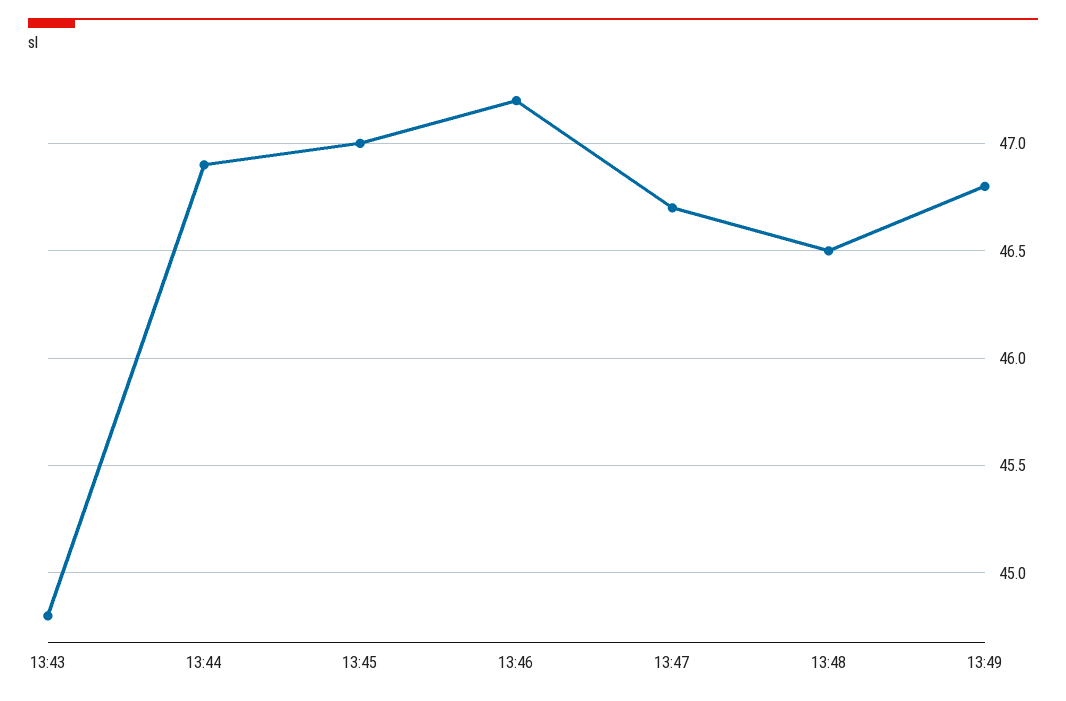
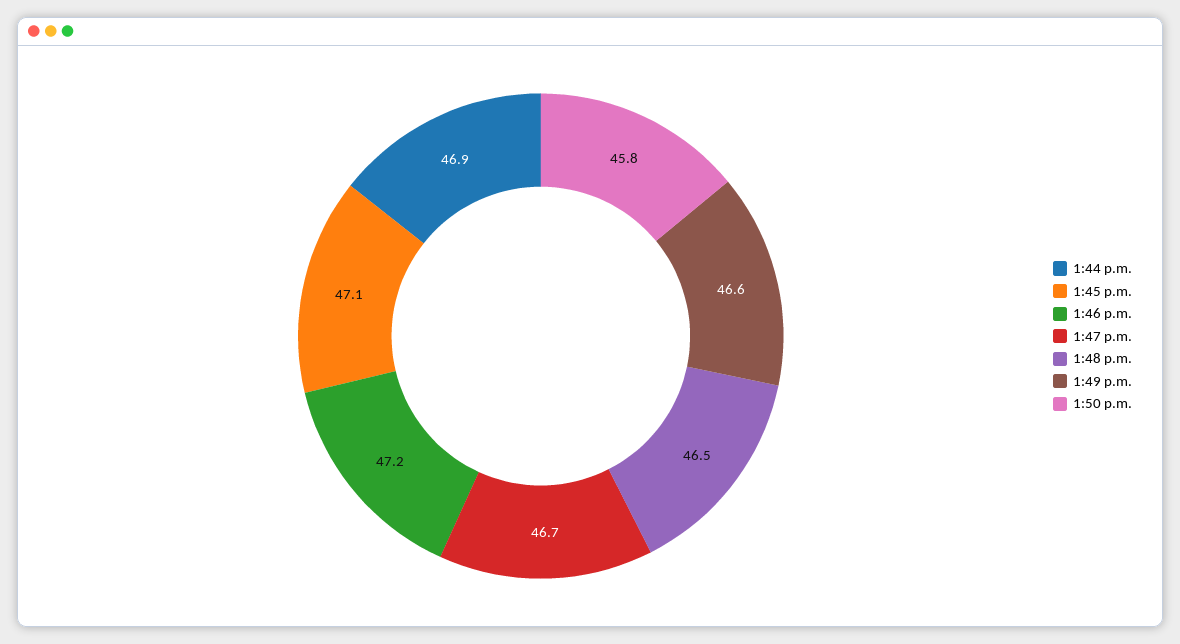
13:43: 44.8 -> none
13:45: 47 -> 47.1
13:49: 46.8 -> 46.6
1:50 p.m.: none -> 45.8

